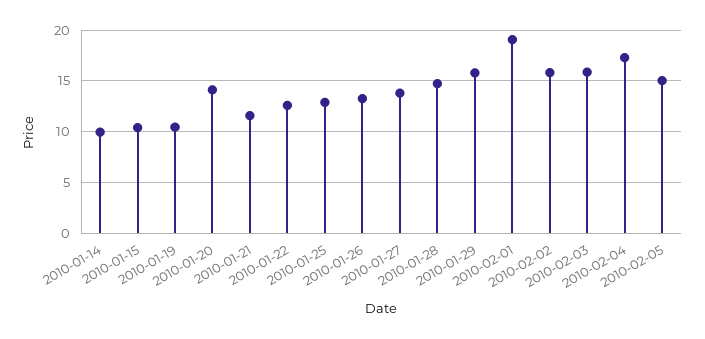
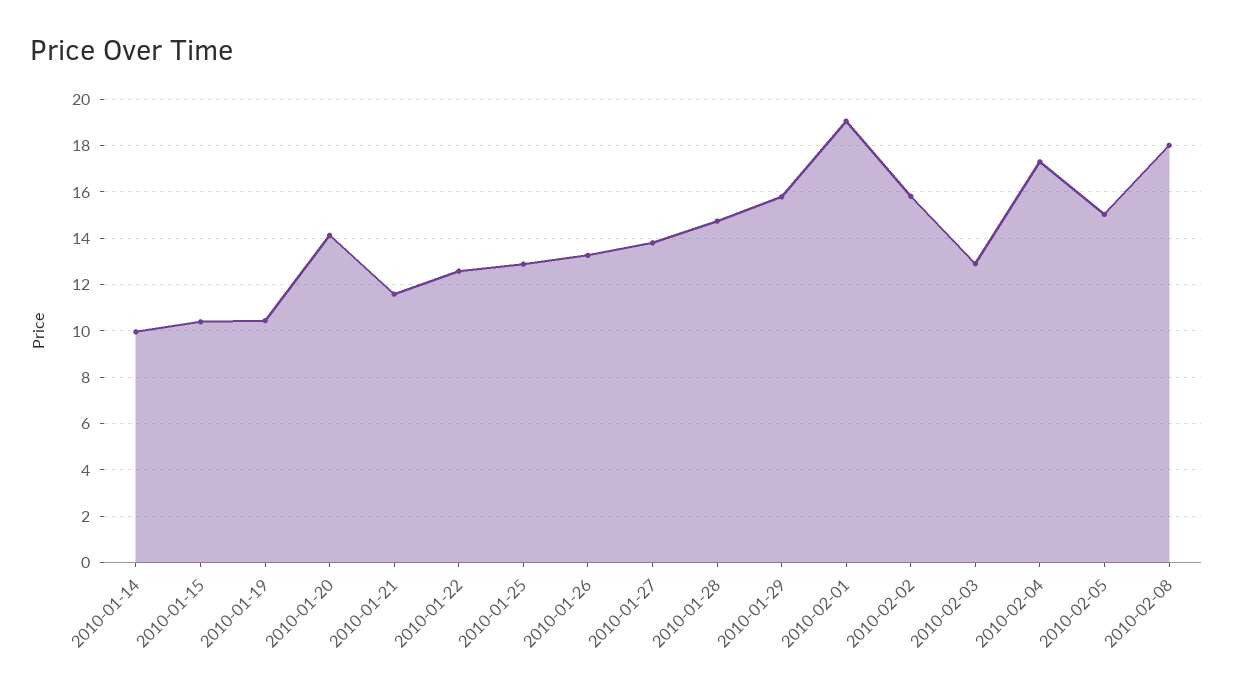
2010-02-03: 16 -> 13
2010-02-08: none -> 18

